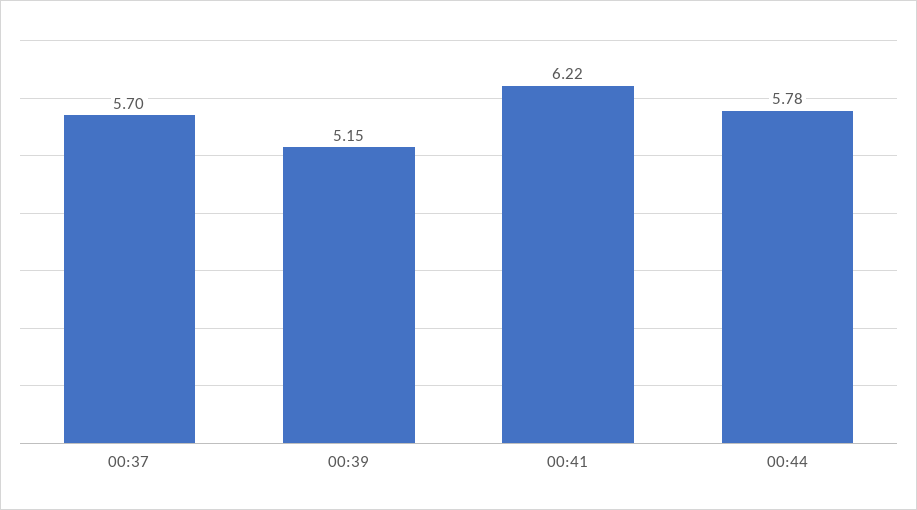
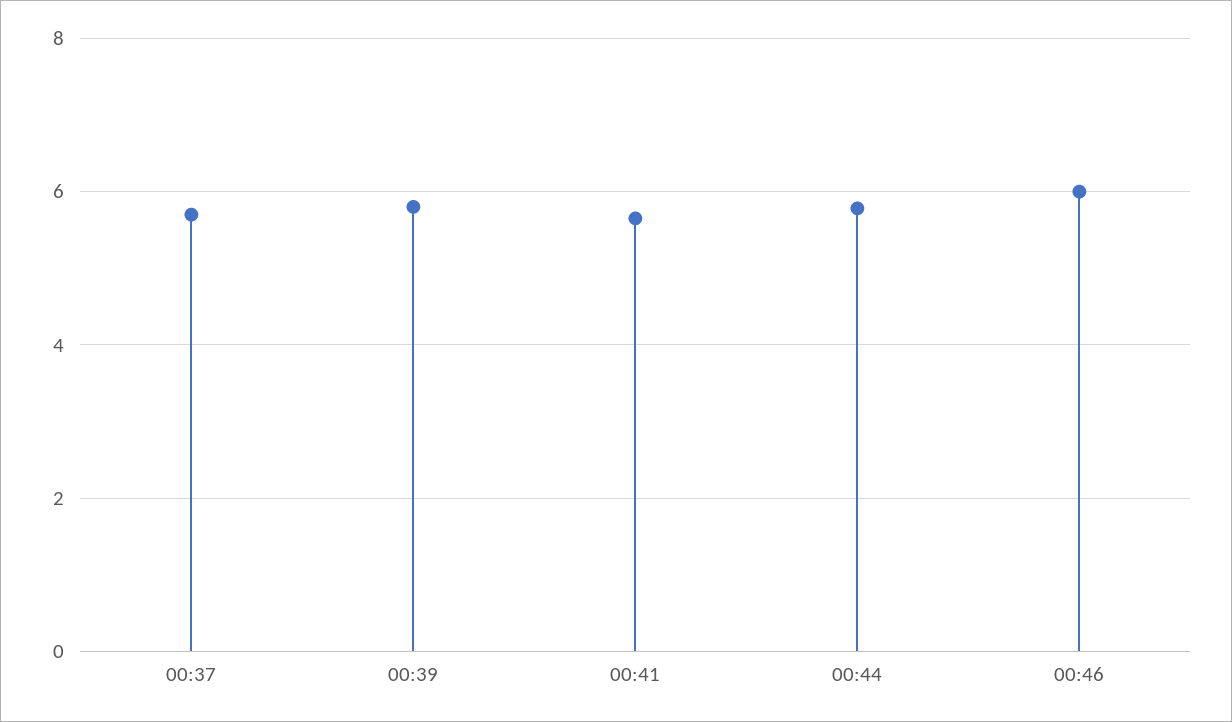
00:39: 5.15 -> 5.8
00:41: 6.22 -> 5.6
00:46: none -> 6

